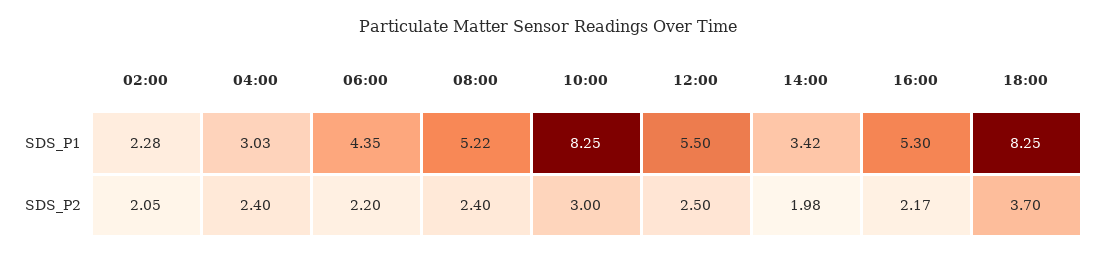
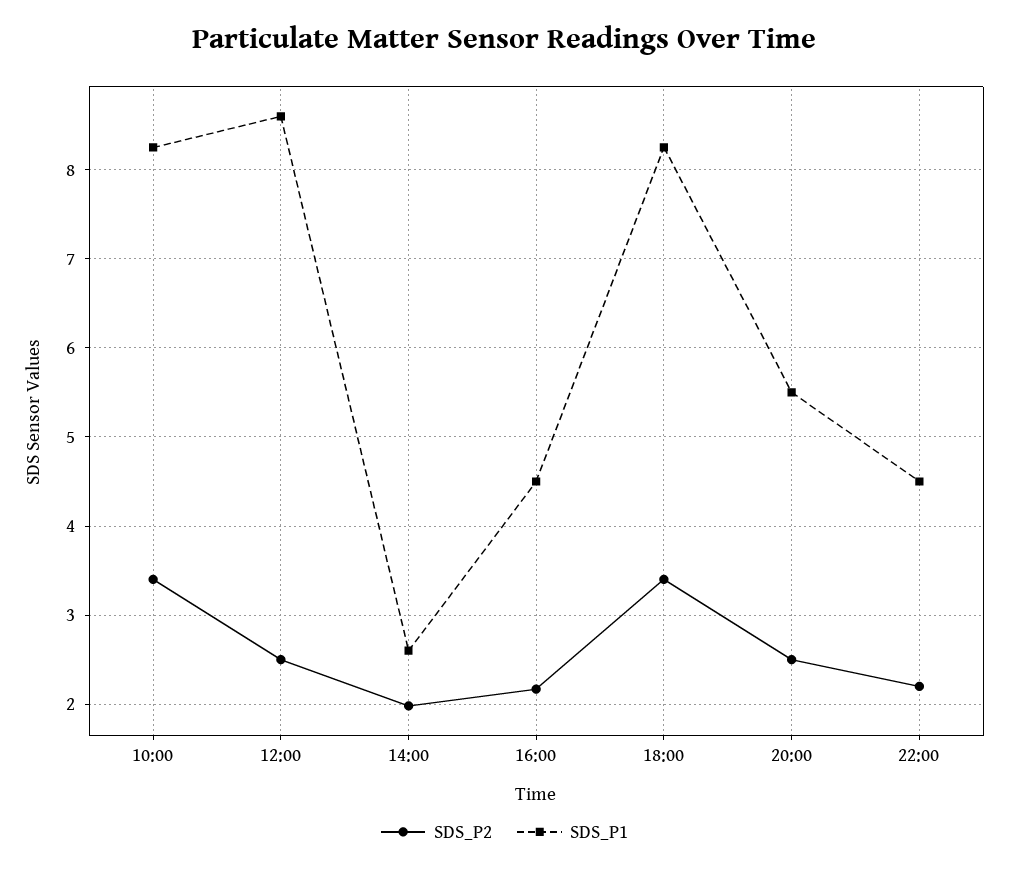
SDS_P1, 02:00: 2.28 -> none
SDS_P1, 04:00: 3.03 -> none
SDS_P1, 06:00: 4.35 -> none
SDS_P1, 08:00: 5.22 -> none
SDS_P1, 12:00: 5.5 -> 8.6
SDS_P1, 14:00: 3.42 -> 2.6
SDS_P1, 16:00: 5.3 -> 4.5
SDS_P2, 02:00: 2.05 -> none
SDS_P2, 04:00: 2.4 -> none
SDS_P2, 06:00: 2.2 -> none
SDS_P2, 08:00: 2.4 -> none
SDS_P2, 10:00: 3 -> 3.4
SDS_P2, 18:00: 3.7 -> 3.4
SDS_P2, 20:00: none -> 2.5
SDS_P1, 20:00: none -> 5.5
SDS_P2, 22:00: none -> 2.2
SDS_P1, 22:00: none -> 4.5

